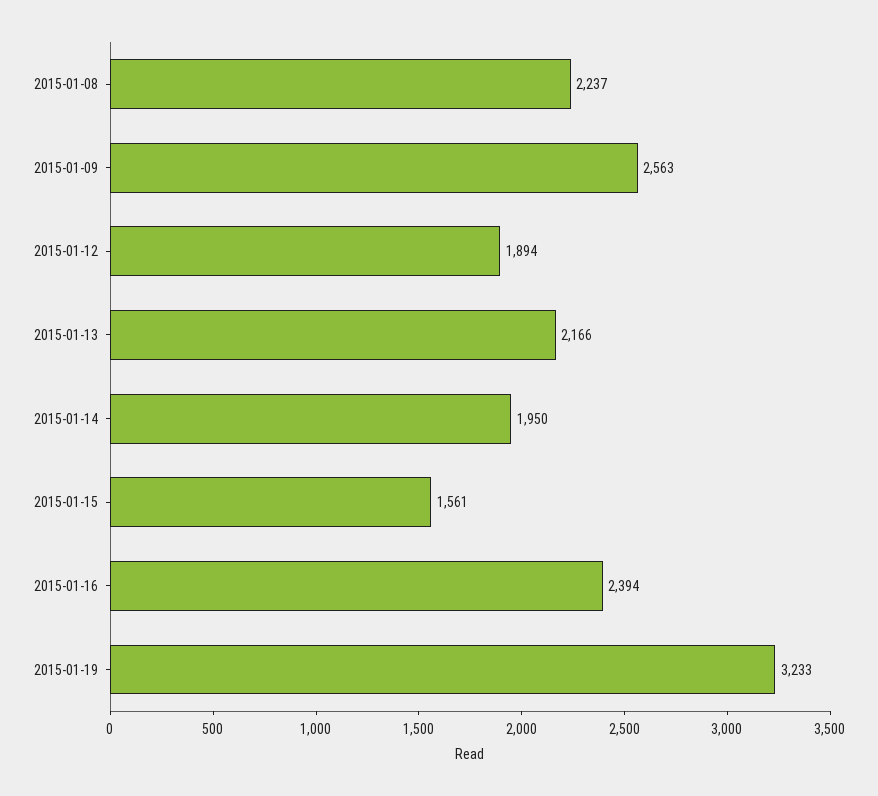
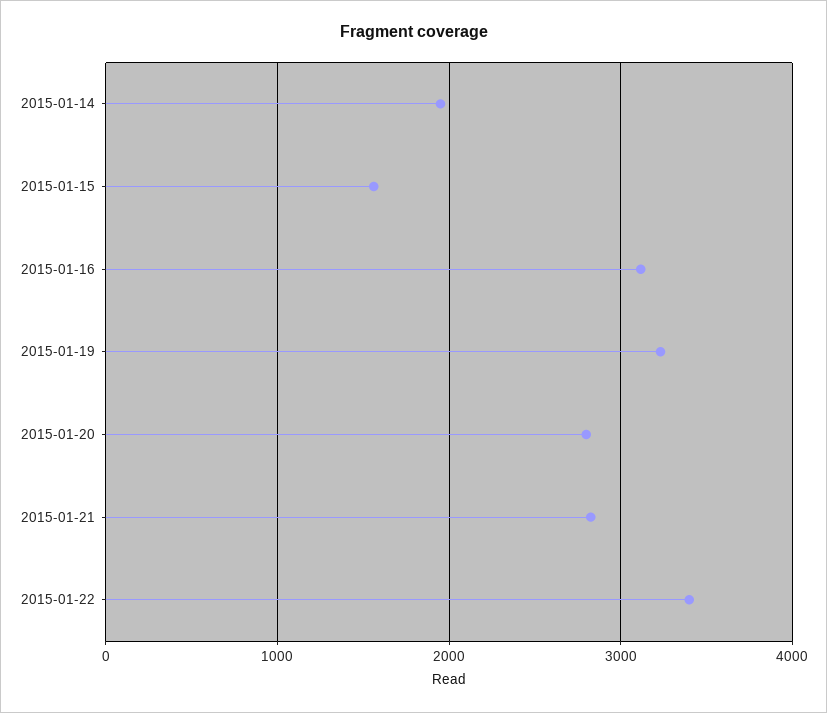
2015-01-08: 2237 -> none
2015-01-09: 2563 -> none
2015-01-12: 1894 -> none
2015-01-13: 2166 -> none
2015-01-16: 2394 -> 3100
2015-01-20: none -> 2800
2015-01-21: none -> 2800
2015-01-22: none -> 3400

